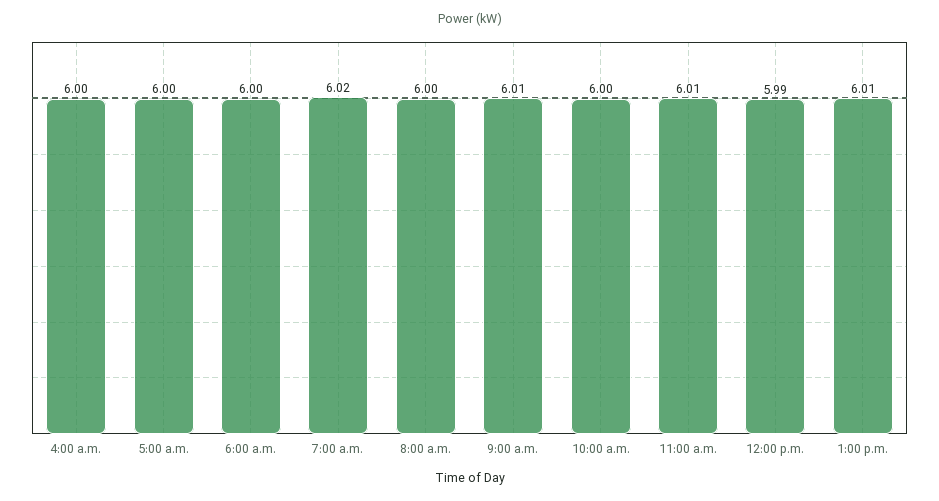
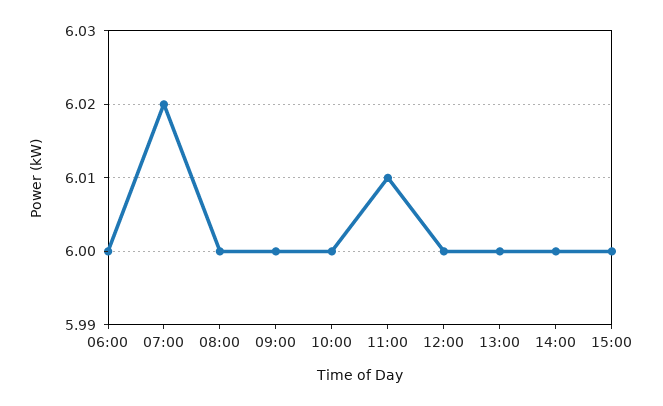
4:00 a.m.: 6 -> none
5:00 a.m.: 6 -> none
9:00 a.m.: 6.01 -> 6
12:00 p.m.: 5.99 -> 6
1:00 p.m.: 6.01 -> 6
14:00: none -> 6
15:00: none -> 6

